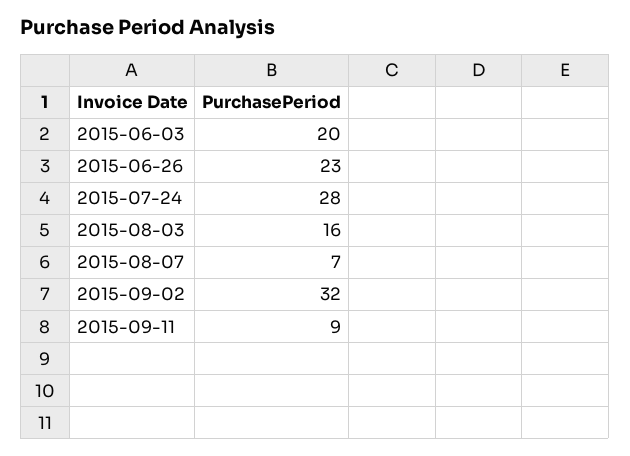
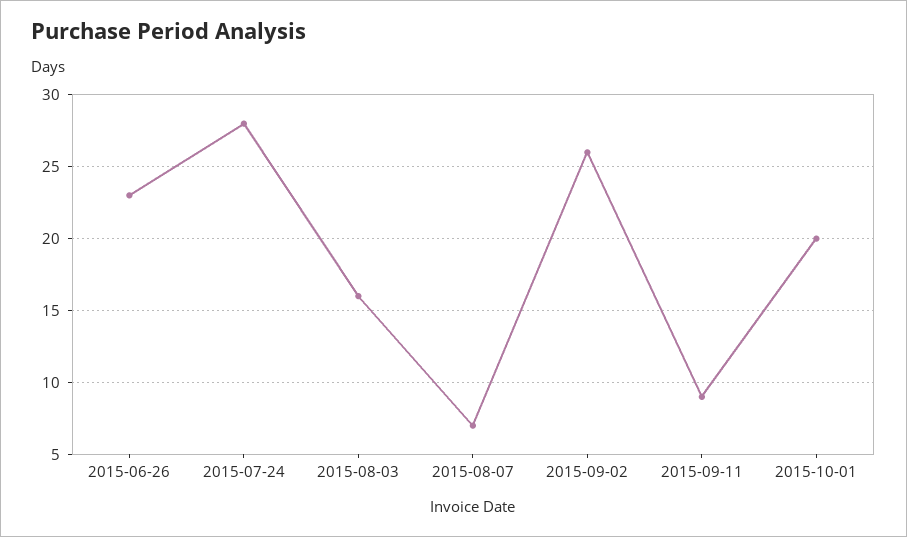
2015-06-03: 20 -> none
2015-09-02: 32 -> 26
2015-10-01: none -> 20

